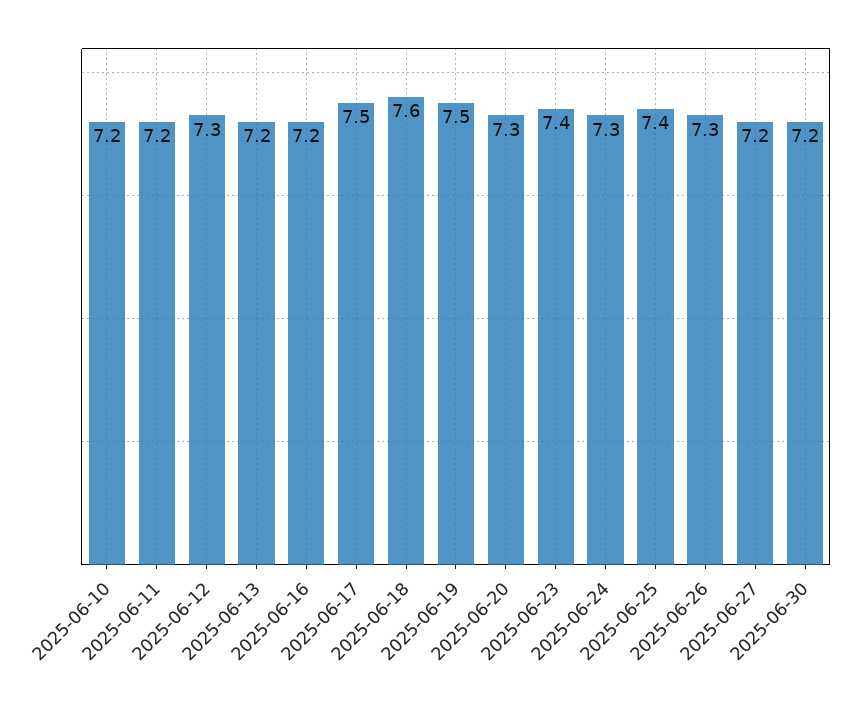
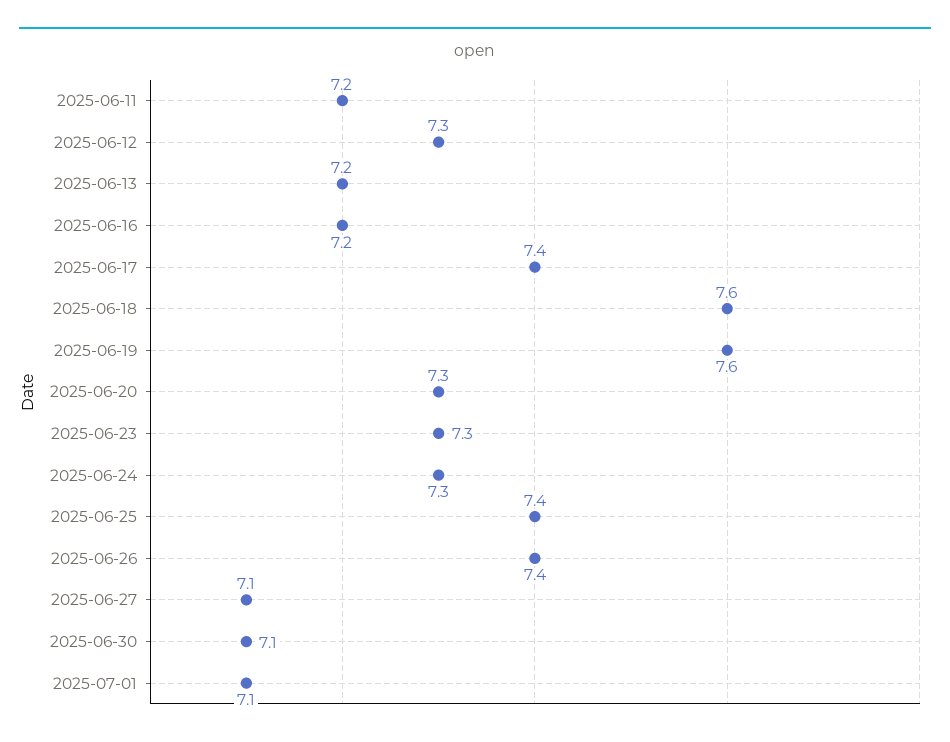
2025-06-10: 7.2 -> none
2025-06-17: 7.5 -> 7.4
2025-06-19: 7.5 -> 7.6
2025-06-23: 7.4 -> 7.3
2025-06-26: 7.3 -> 7.4
2025-06-27: 7.2 -> 7.1
2025-06-30: 7.2 -> 7.1
2025-07-01: none -> 7.1

